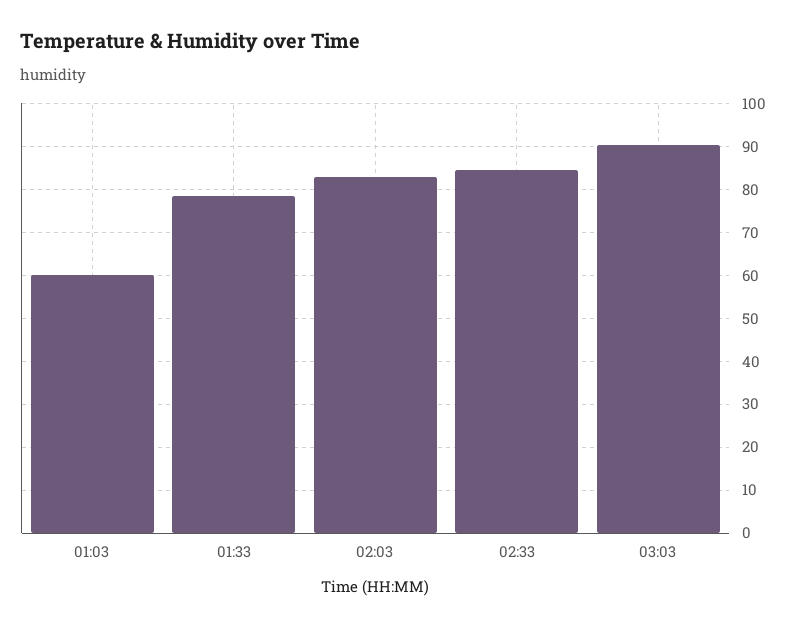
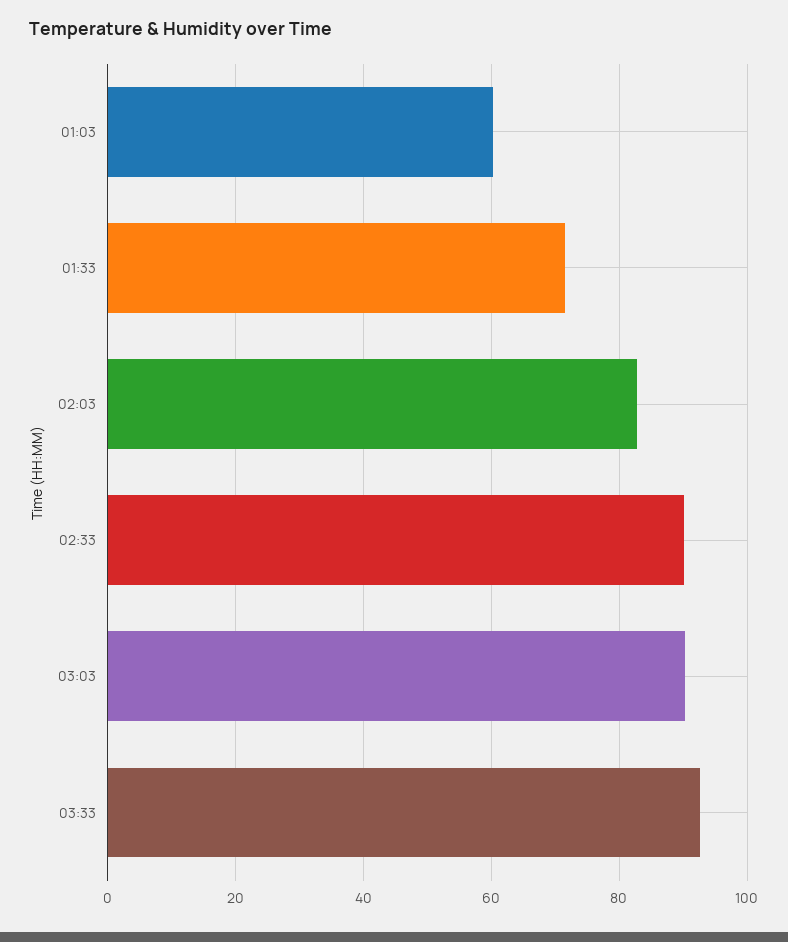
01:33: 78 -> 72
02:33: 84 -> 90
03:33: none -> 92

